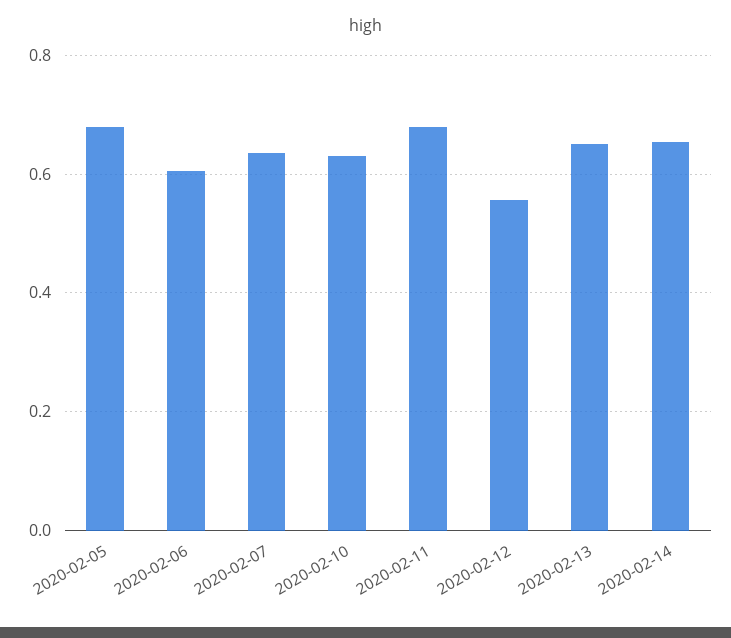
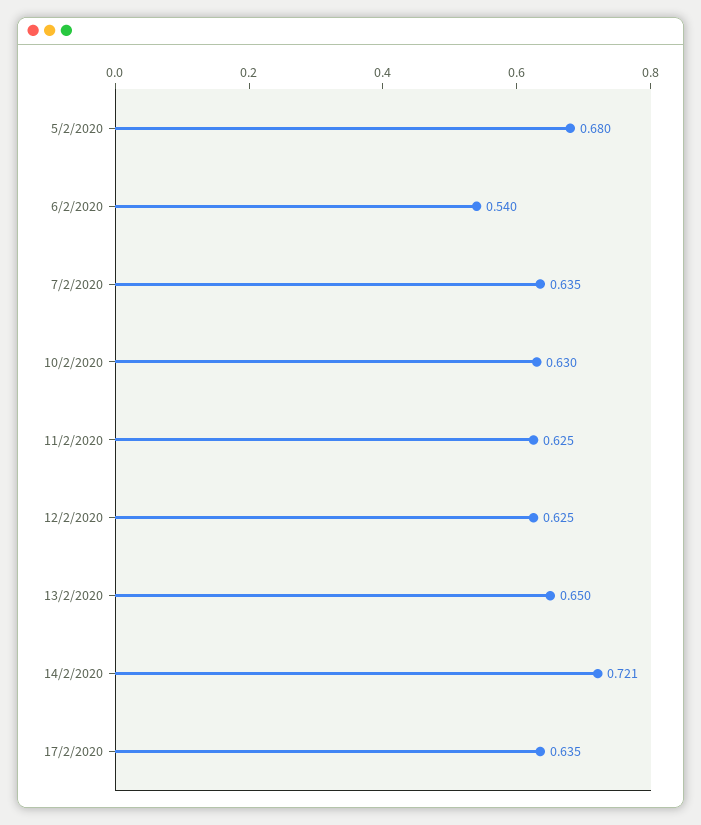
2020-02-06: 0.6 -> 0.54
2020-02-11: 0.68 -> 0.625
2020-02-12: 0.56 -> 0.625
2020-02-14: 0.66 -> 0.721
17/2/2020: none -> 0.635

